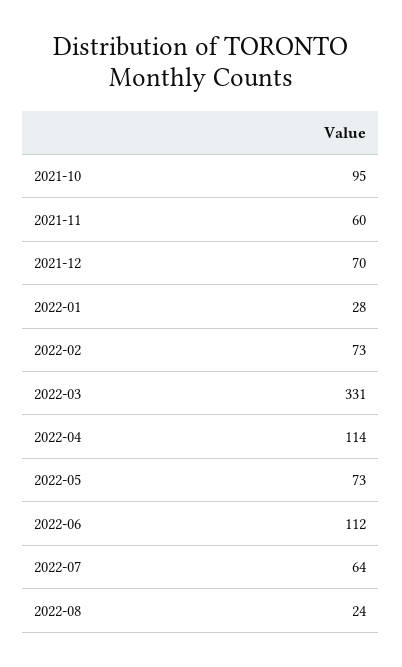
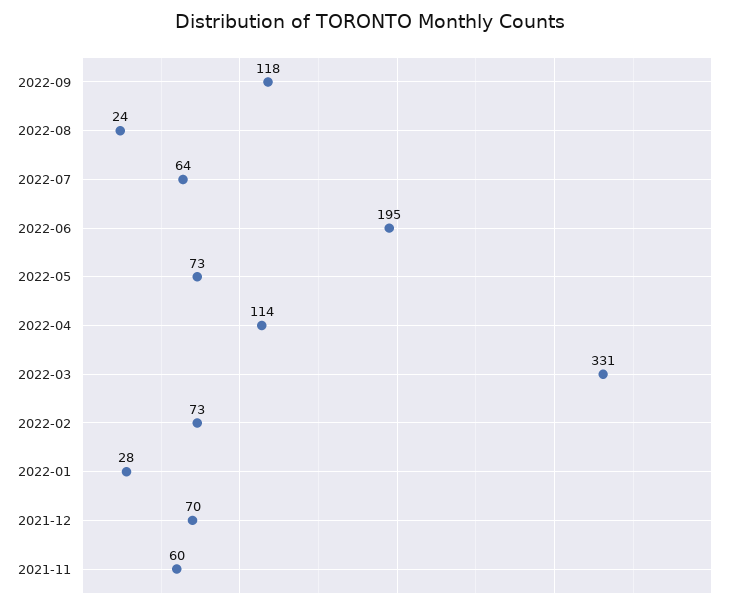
2021-10: 95 -> none
2022-06: 112 -> 195
2022-09: none -> 118

